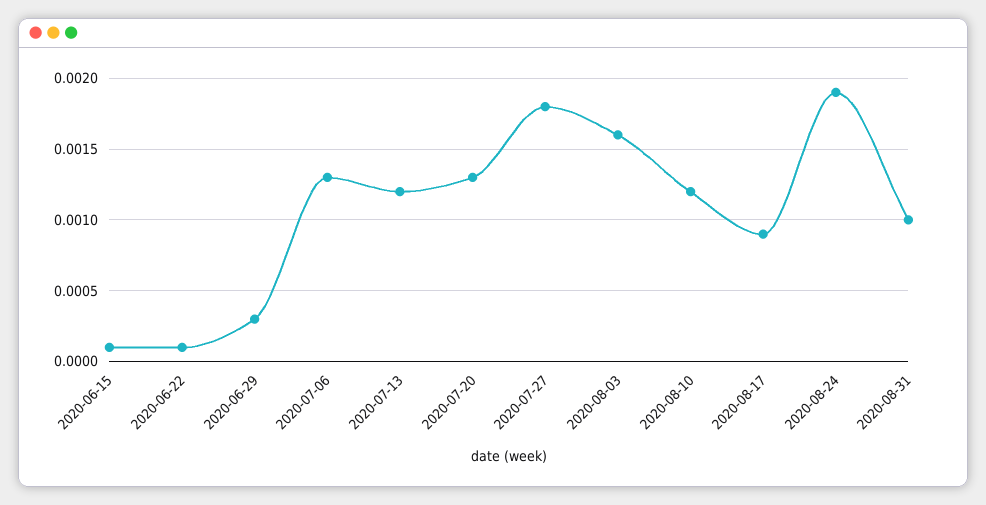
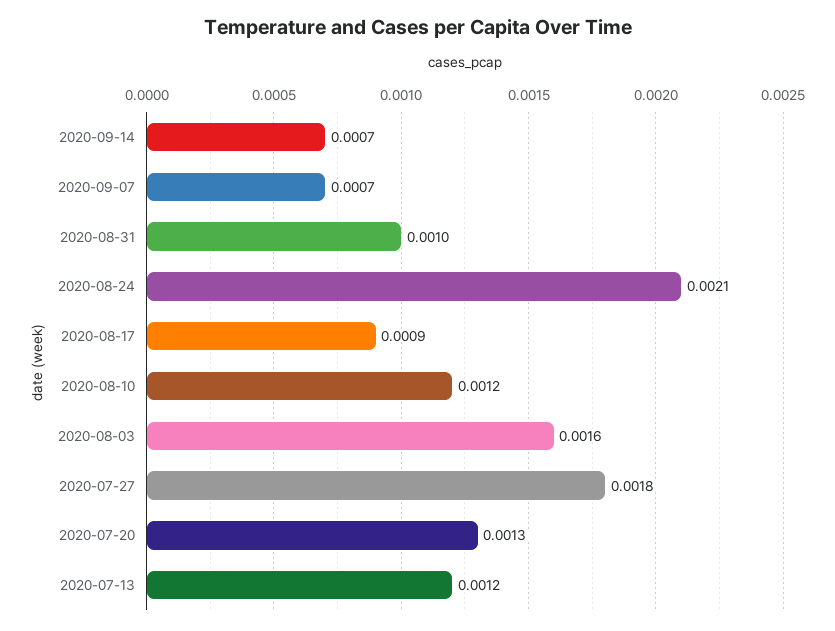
2020-06-15: 0.0001 -> none
2020-06-22: 0.0001 -> none
2020-06-29: 0.0003 -> none
2020-07-06: 0.0013 -> none
2020-08-24: 0.0019 -> 0.0021
2020-09-14: none -> 0.0007
2020-09-07: none -> 0.0007

